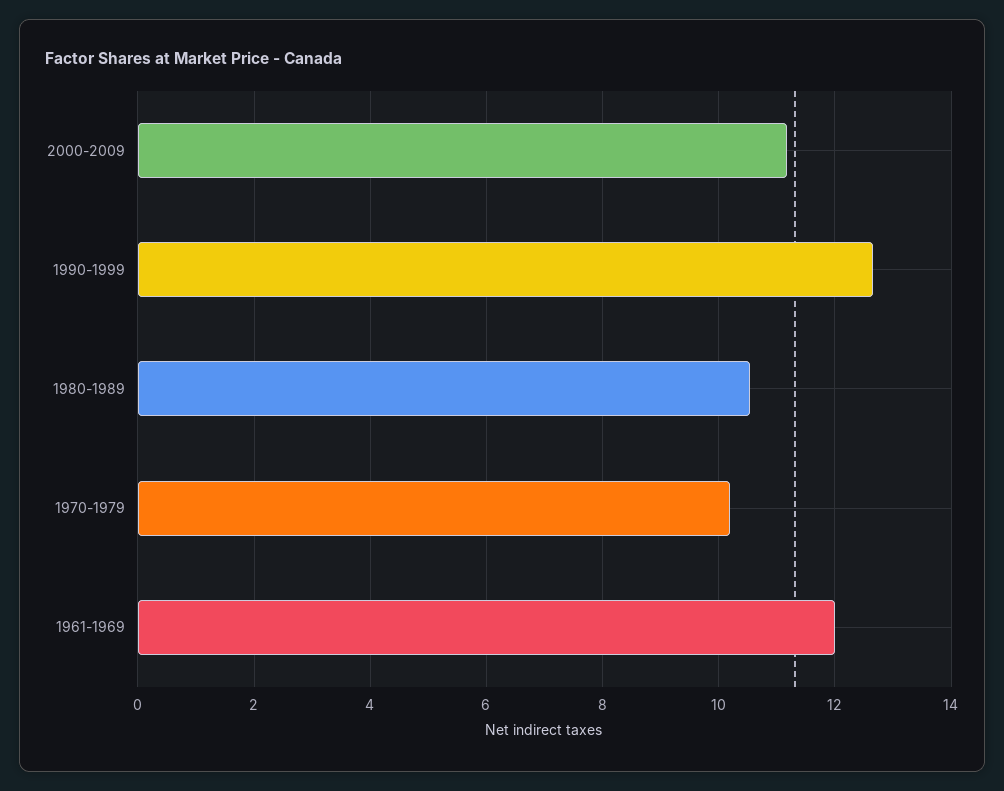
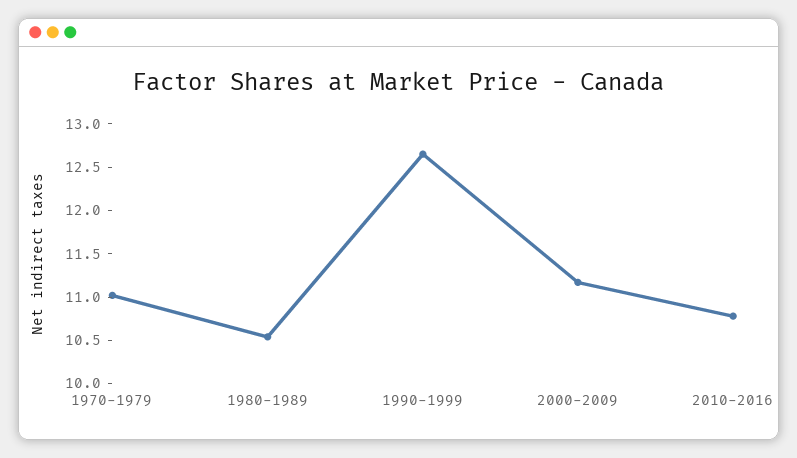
1970-1979: 10.2 -> 11
1961-1969: 12 -> none
2010-2016: none -> 10.8

